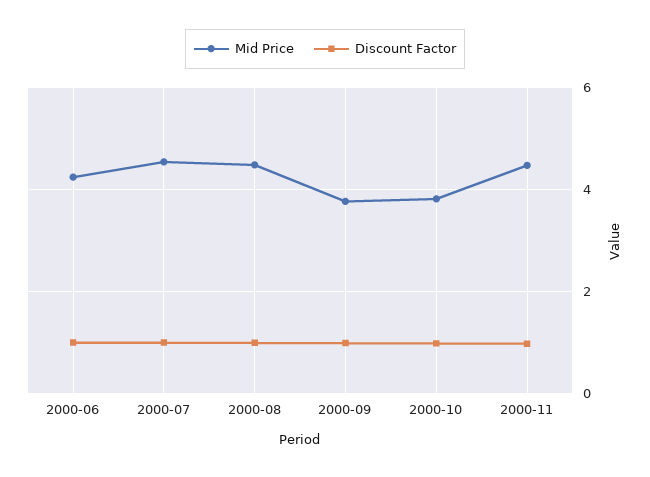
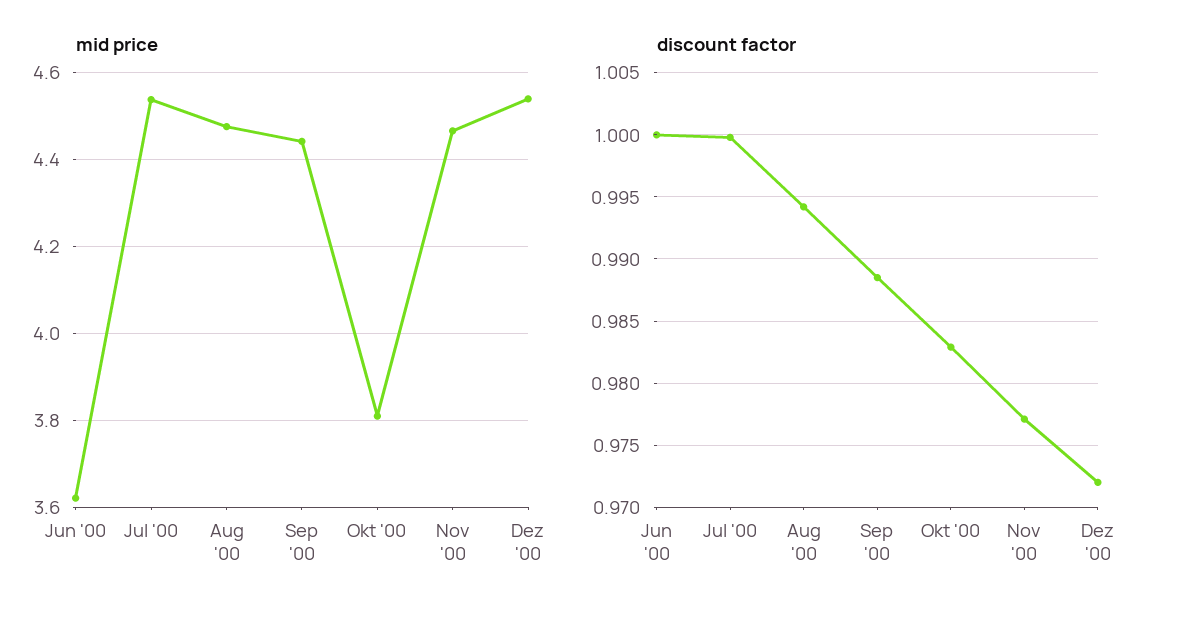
Mid Price, 2000-06: 4.2 -> 3.62
Mid Price, 2000-09: 3.8 -> 4.44
Mid Price, Dez '00: none -> 4.54
Discount Factor, Dez '00: none -> 0.972

